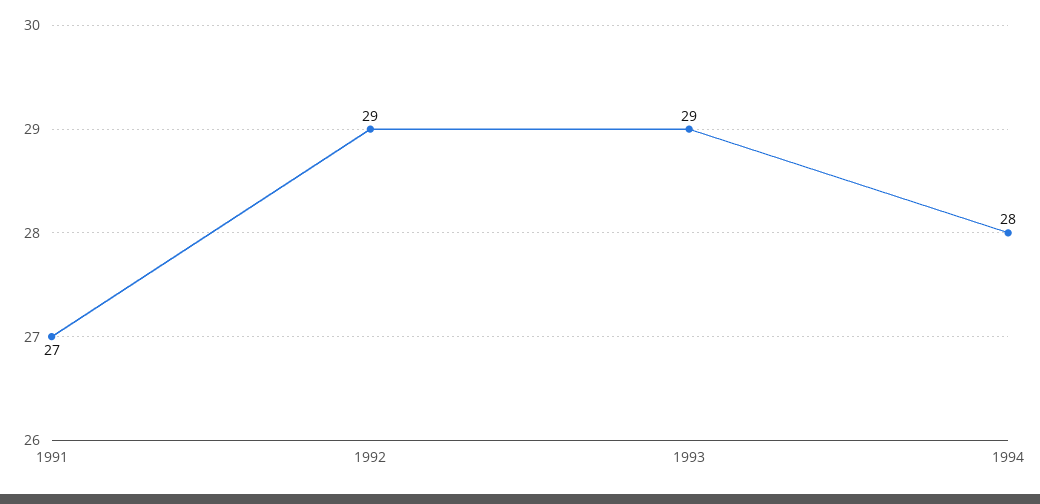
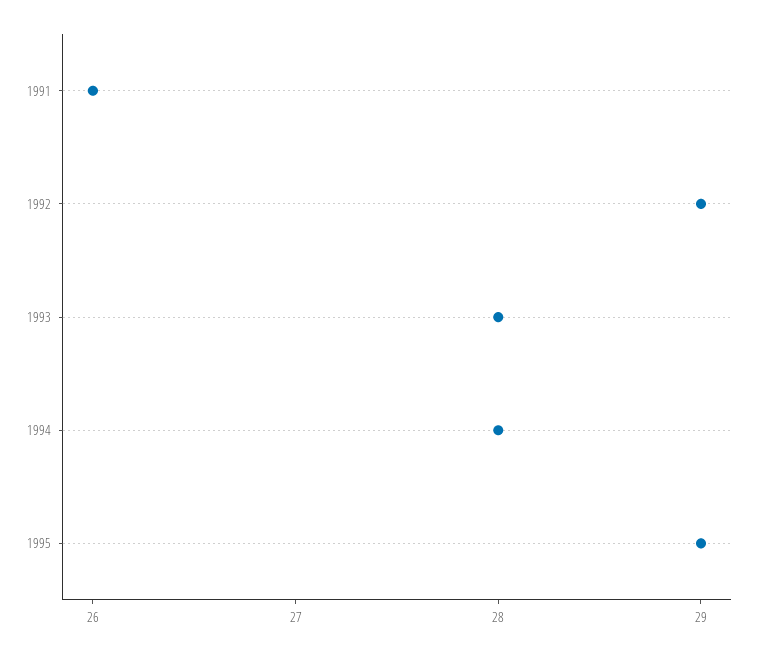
1991: 27 -> 26
1993: 29 -> 28
1995: none -> 29

